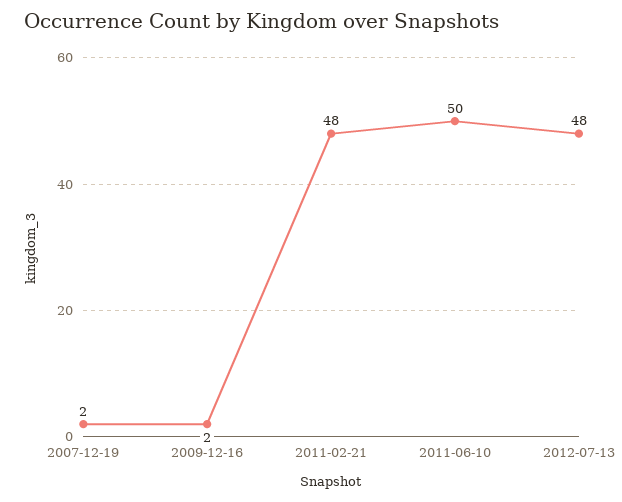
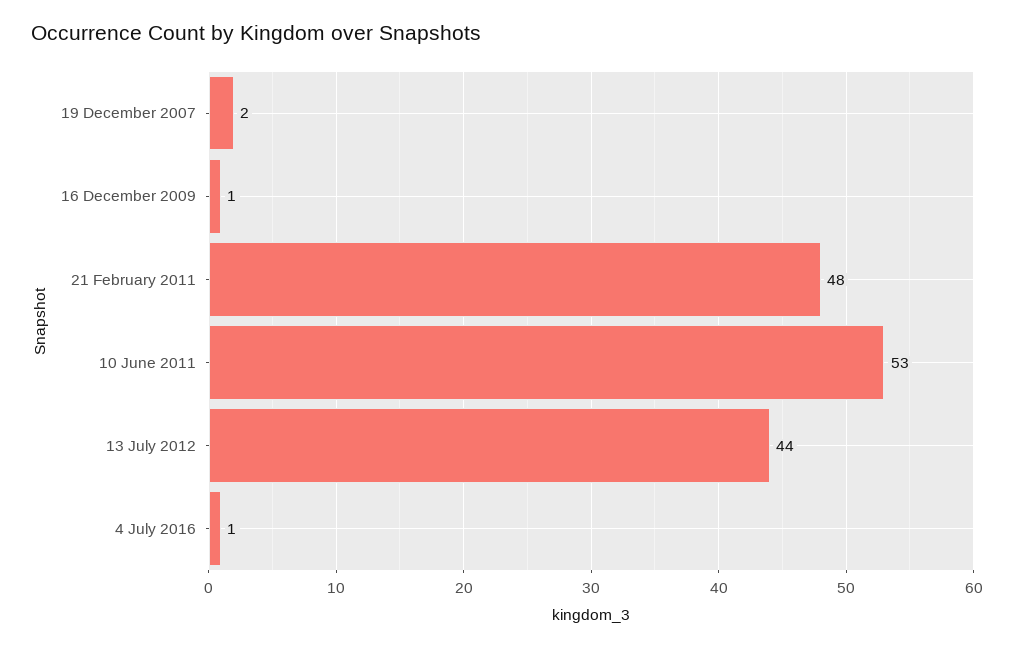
2009-12-16: 2 -> 1
2011-06-10: 50 -> 53
2012-07-13: 48 -> 44
4 July 2016: none -> 1

